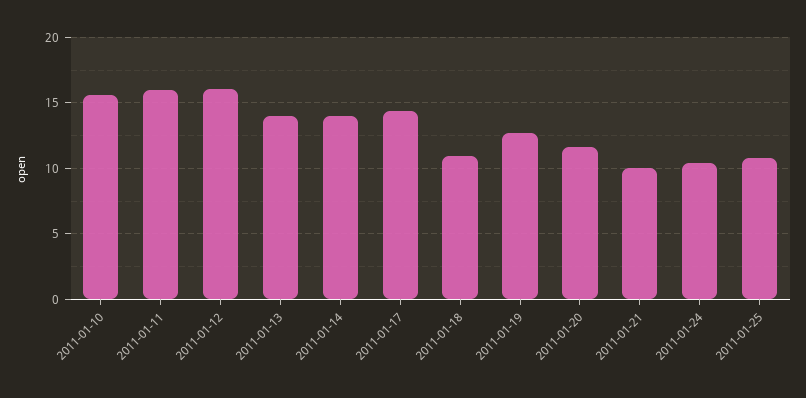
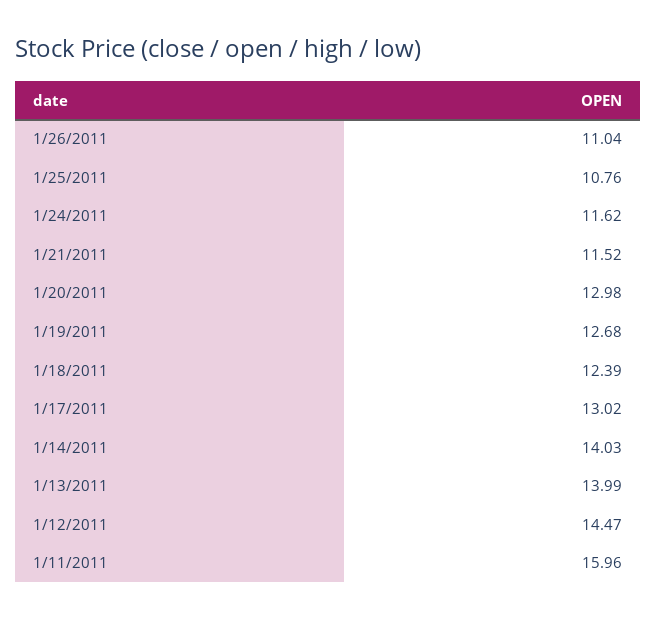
2011-01-10: 15.5 -> none
2011-01-12: 16 -> 14.47
2011-01-17: 14.5 -> 13.02
2011-01-18: 11 -> 12.39
2011-01-20: 11.5 -> 12.98
2011-01-21: 10 -> 11.52
2011-01-24: 10.5 -> 11.62
1/26/2011: none -> 11.04

